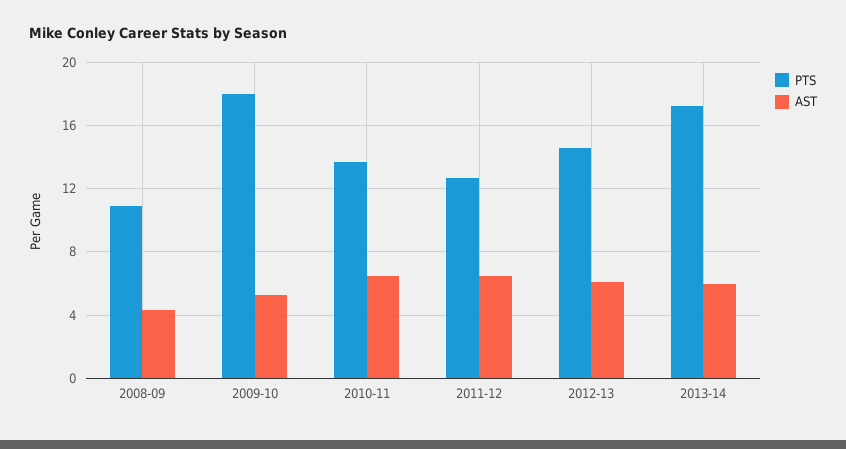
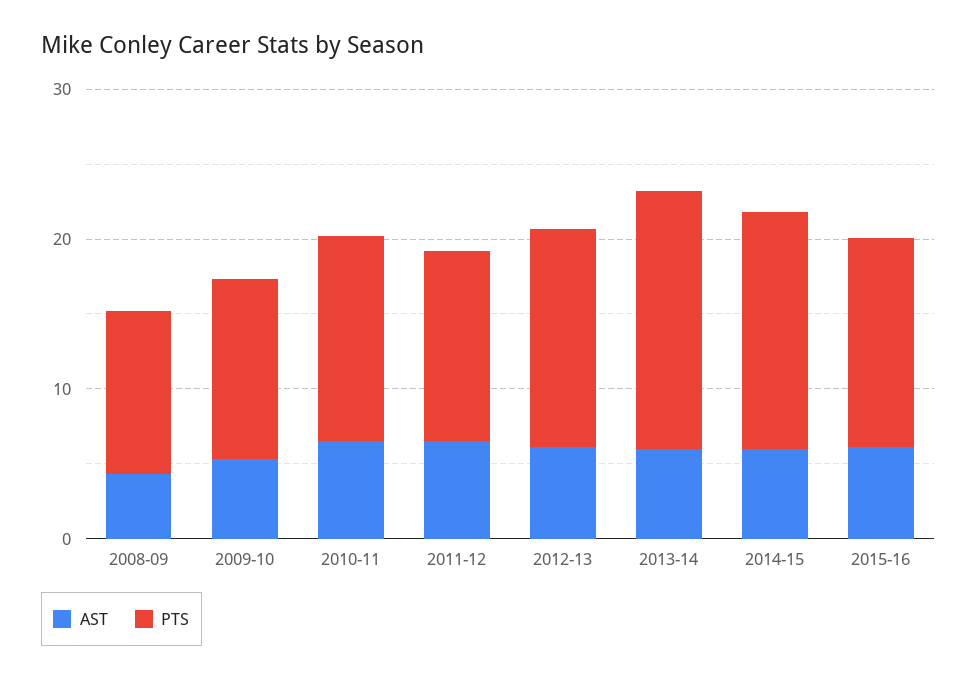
PTS, 2009-10: 18 -> 12
AST, 2014-15: none -> 6
PTS, 2014-15: none -> 16
AST, 2015-16: none -> 6
PTS, 2015-16: none -> 14

